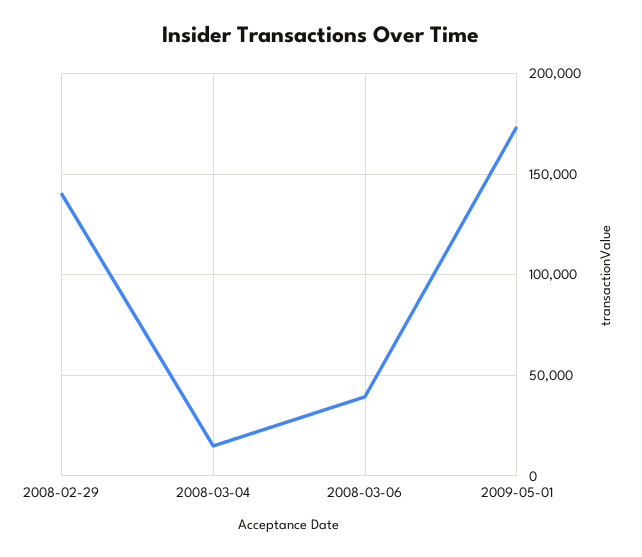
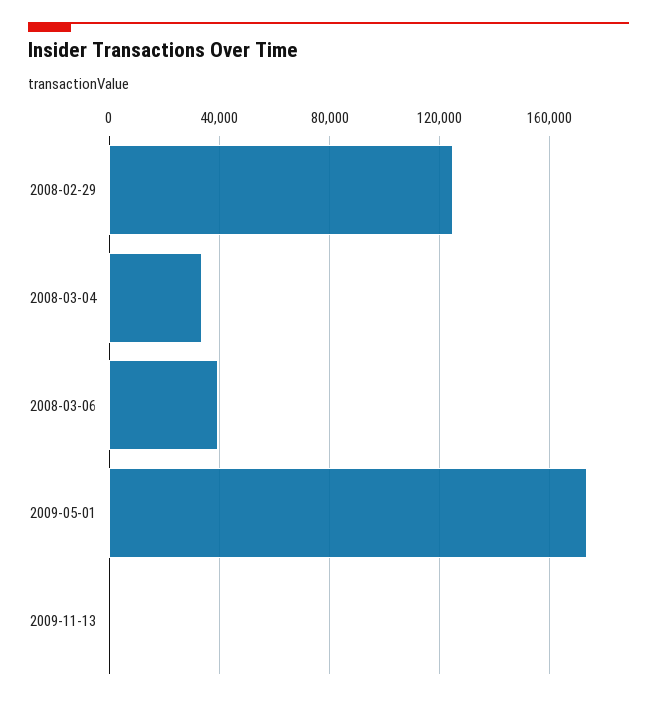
2008-02-29: 140000 -> 125000
2008-03-04: 15000 -> 35000
2009-11-13: none -> 0

